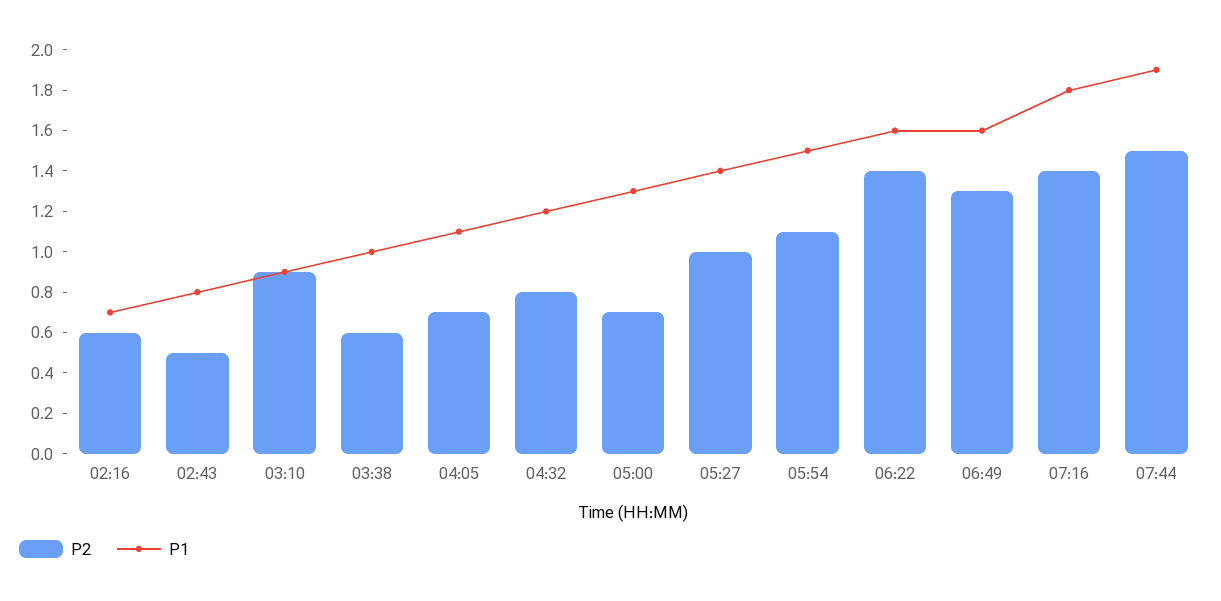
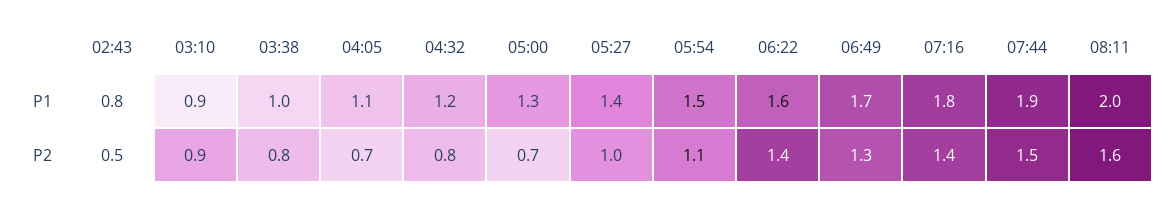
P2, 02:16: 0.6 -> none
P1, 02:16: 0.7 -> none
P2, 03:38: 0.6 -> 0.8
P1, 06:49: 1.6 -> 1.7
P1, 08:11: none -> 2
P2, 08:11: none -> 1.6

